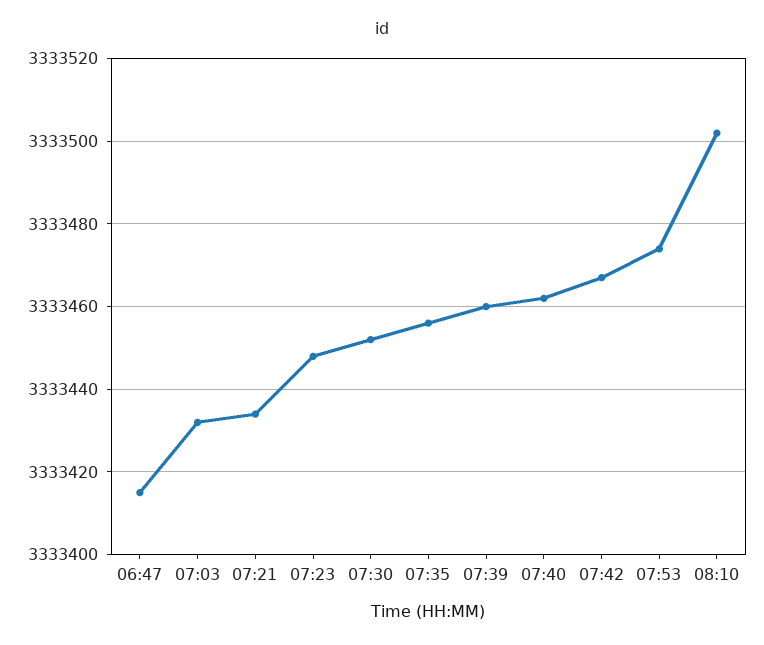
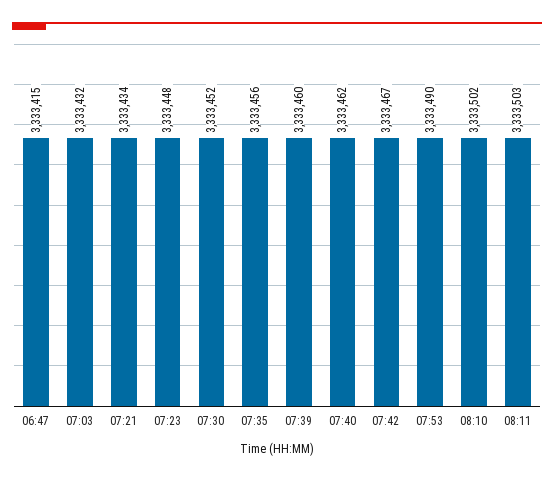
07:53: 3333475 -> 3333490
08:11: none -> 3333503

